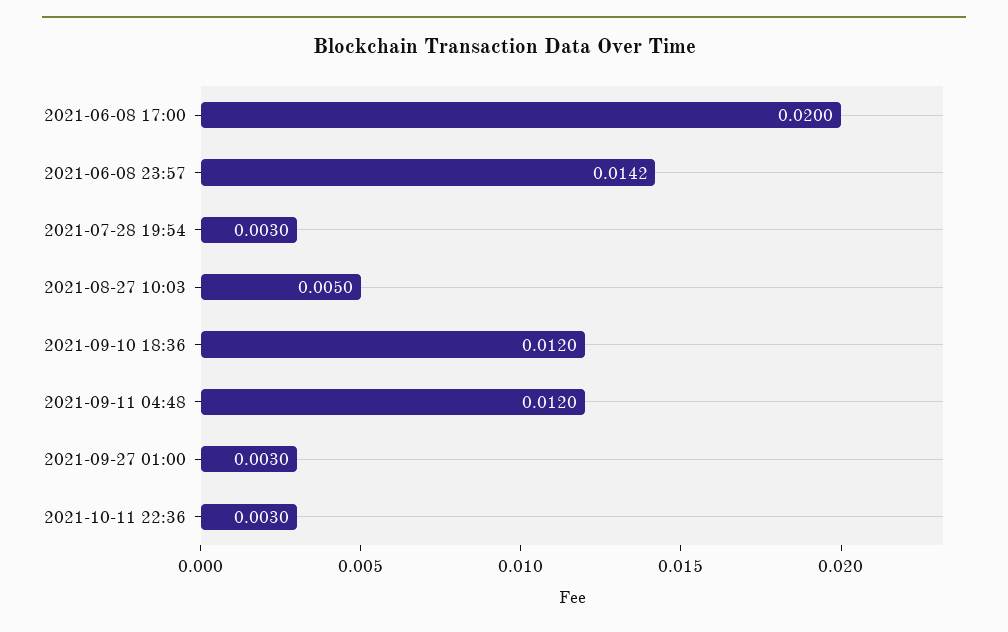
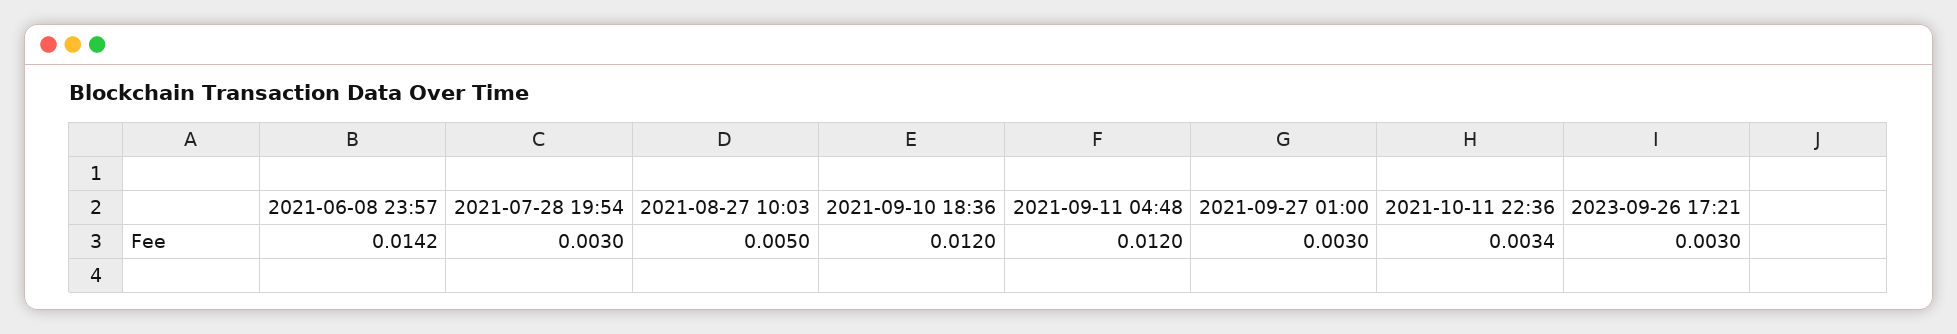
2021-06-08 17:00: 0.02 -> none
2021-10-11 22:36: 0.003 -> 0.0034
2023-09-26 17:21: none -> 0.003

